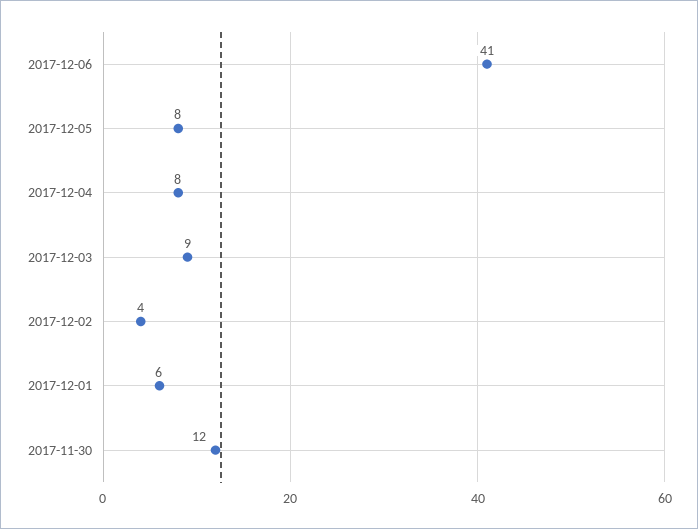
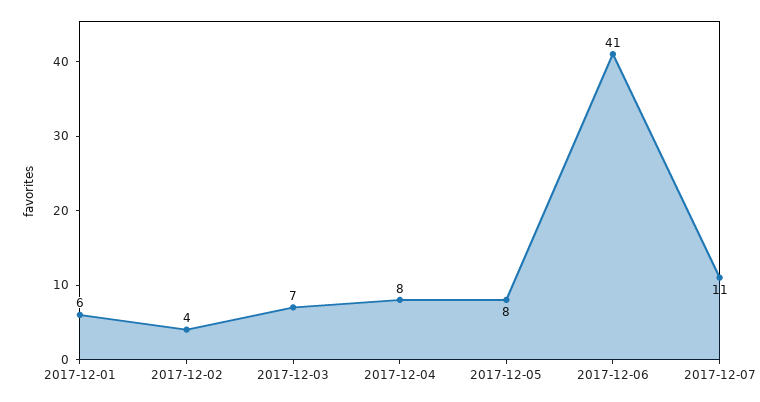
2017-12-03: 9 -> 7
2017-11-30: 12 -> none
2017-12-07: none -> 11

